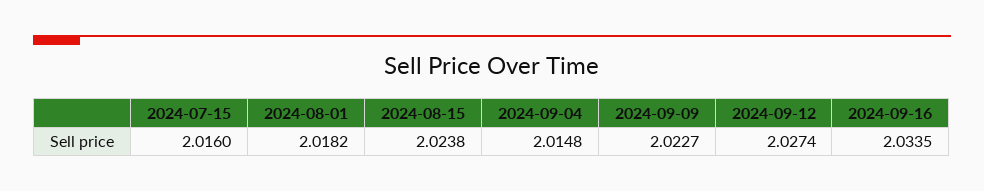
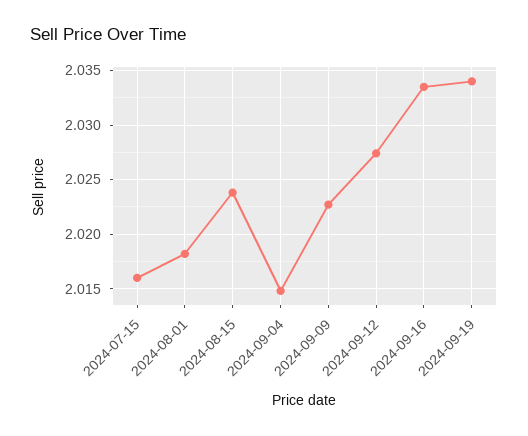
2024-09-19: none -> 2.034

